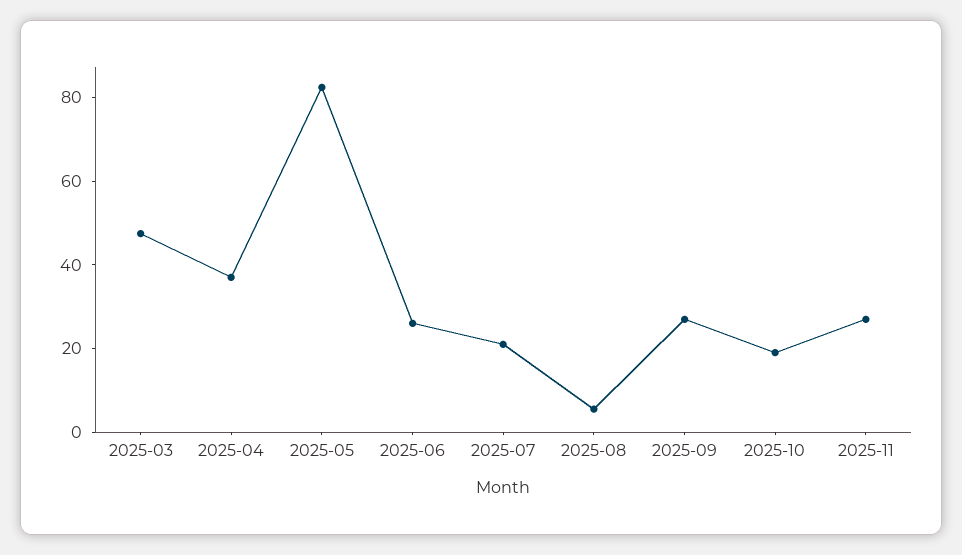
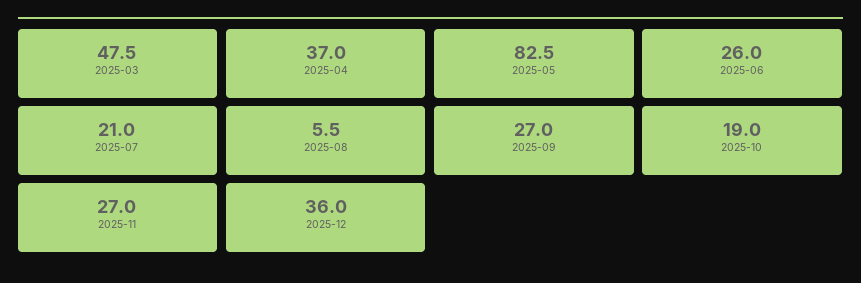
2025-12: none -> 36

